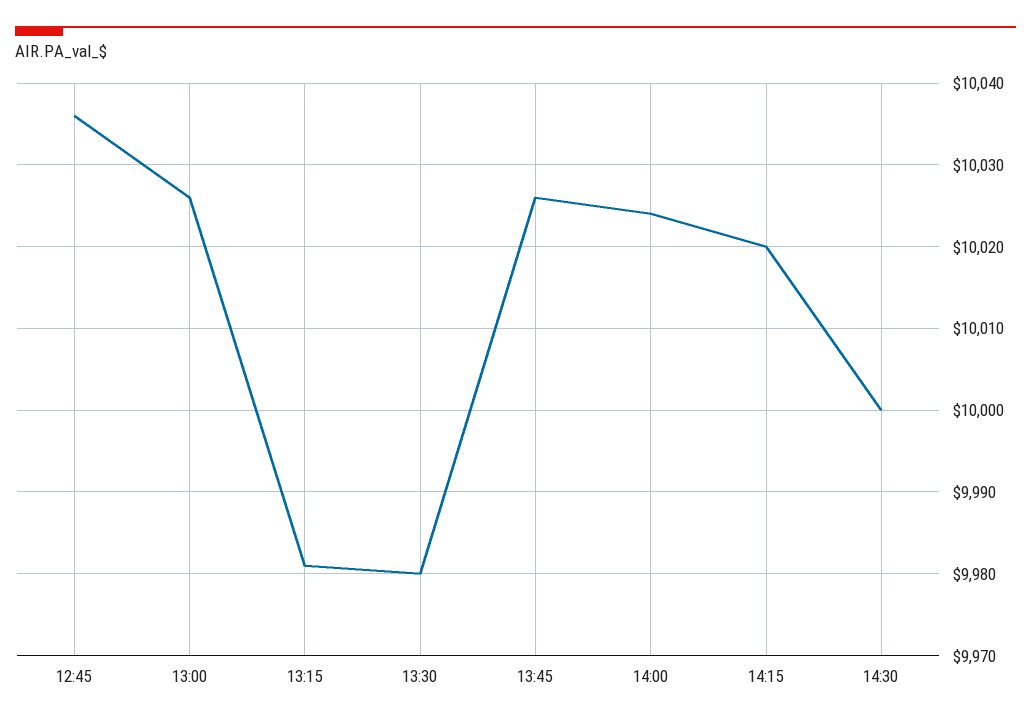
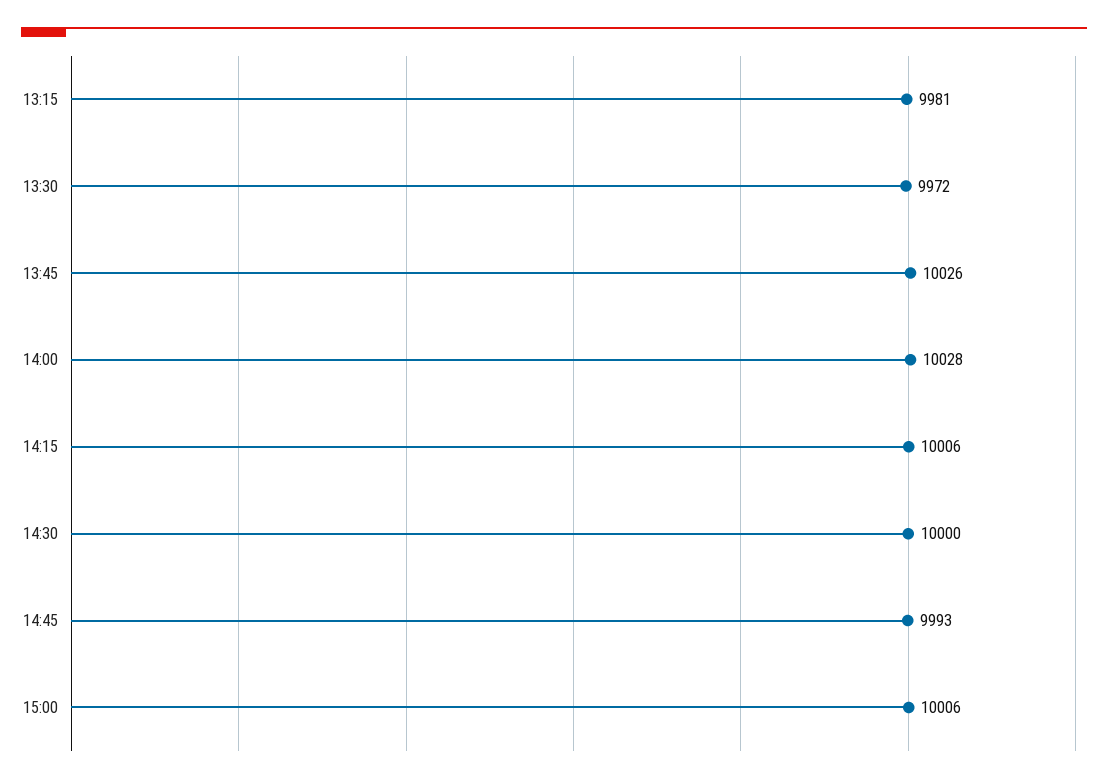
12:45: 10036 -> none
13:00: 10026 -> none
13:30: 9980 -> 9972
14:00: 10024 -> 10028
14:15: 10020 -> 10006
14:45: none -> 9993
15:00: none -> 10006

